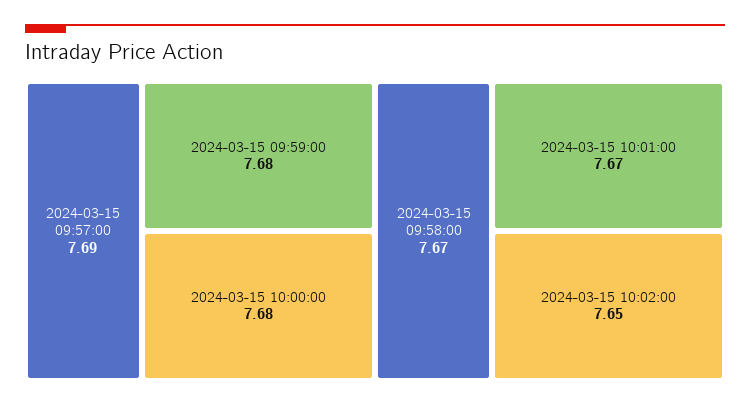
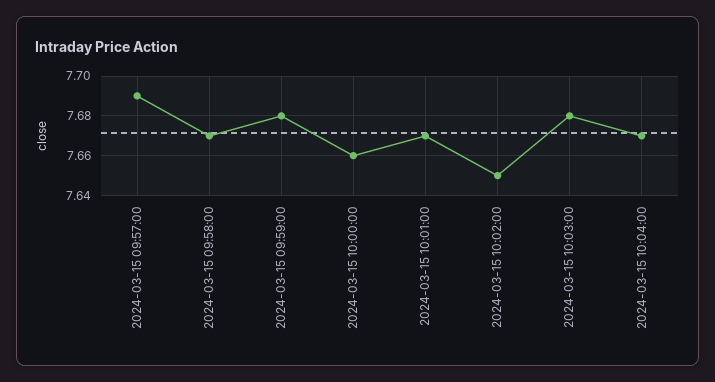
2024-03-15 10:00:00: 7.68 -> 7.66
2024-03-15 10:03:00: none -> 7.68
2024-03-15 10:04:00: none -> 7.67

